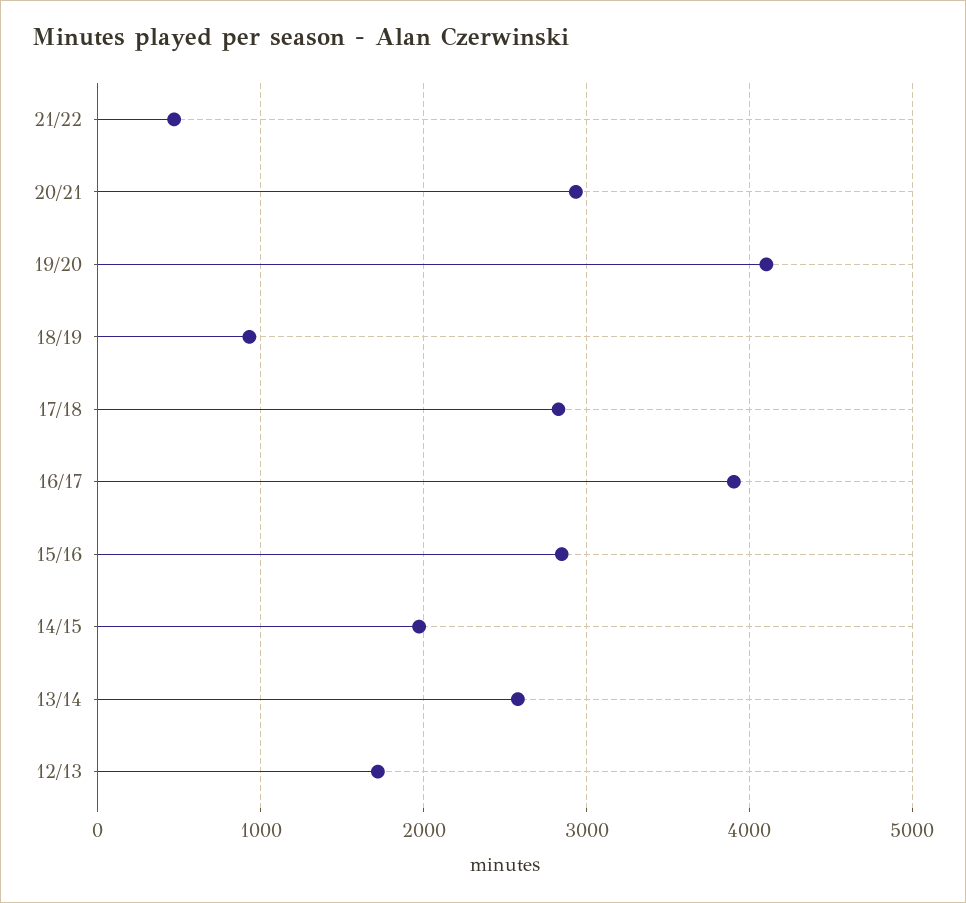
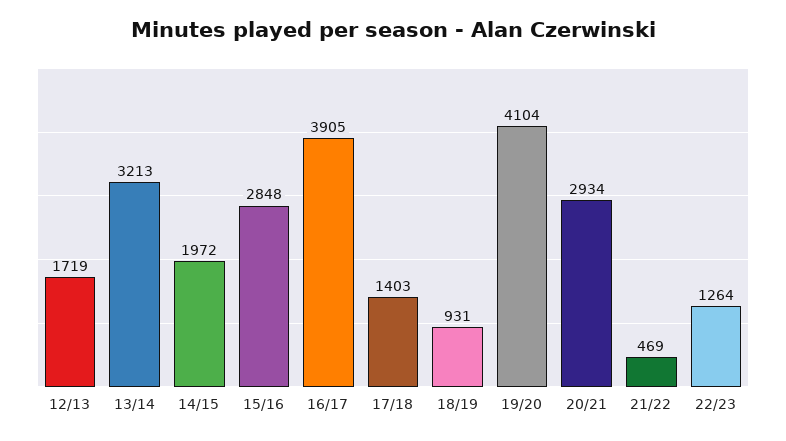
17/18: 2800 -> 1403
13/14: 2600 -> 3213
22/23: none -> 1264

